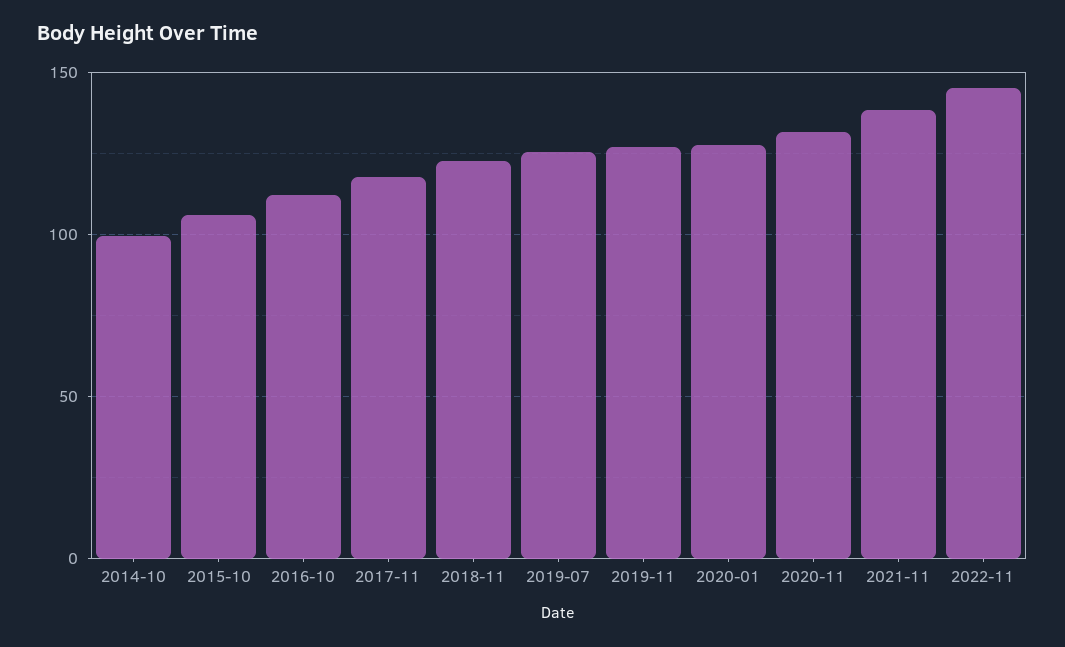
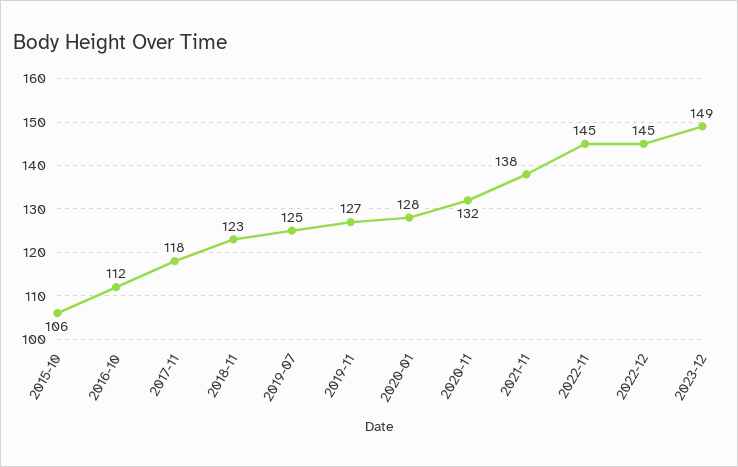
2014-10: 100 -> none
2022-12: none -> 145
2023-12: none -> 149

